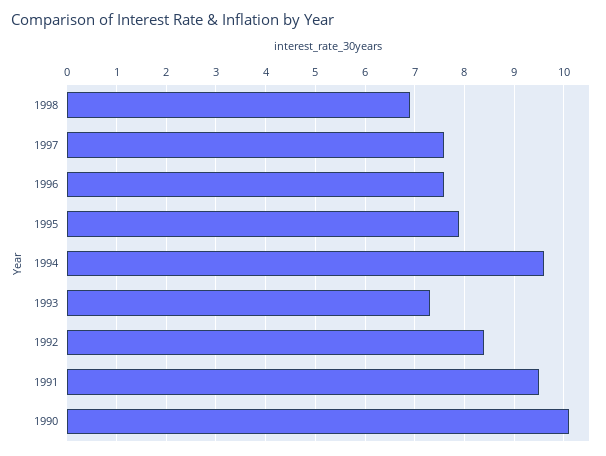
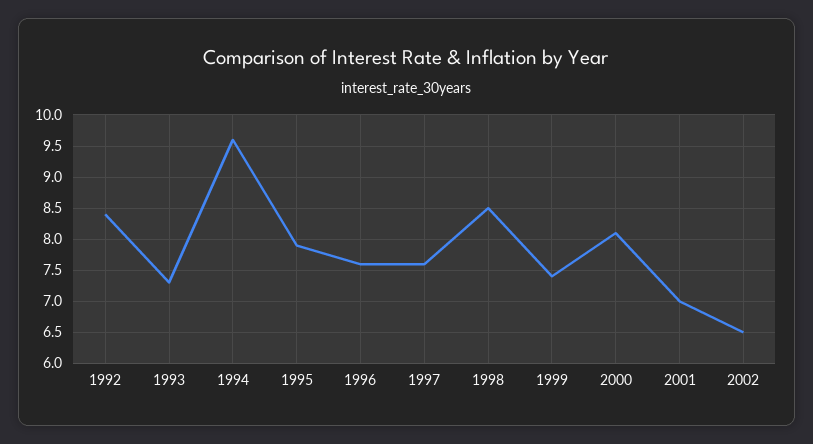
1998: 7 -> 8.5
1991: 9.5 -> none
1990: 10 -> none
1999: none -> 7.4
2000: none -> 8.1
2001: none -> 7
2002: none -> 6.5

